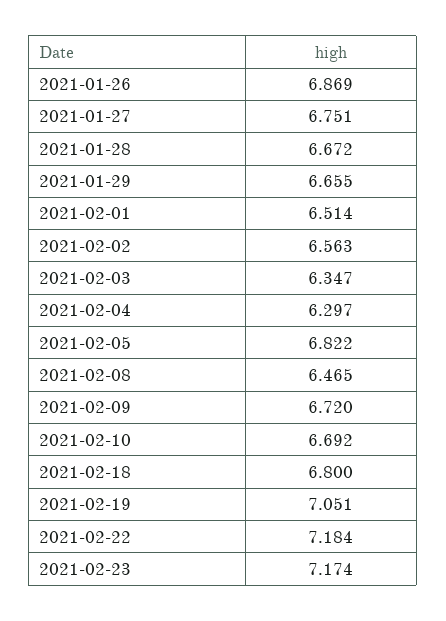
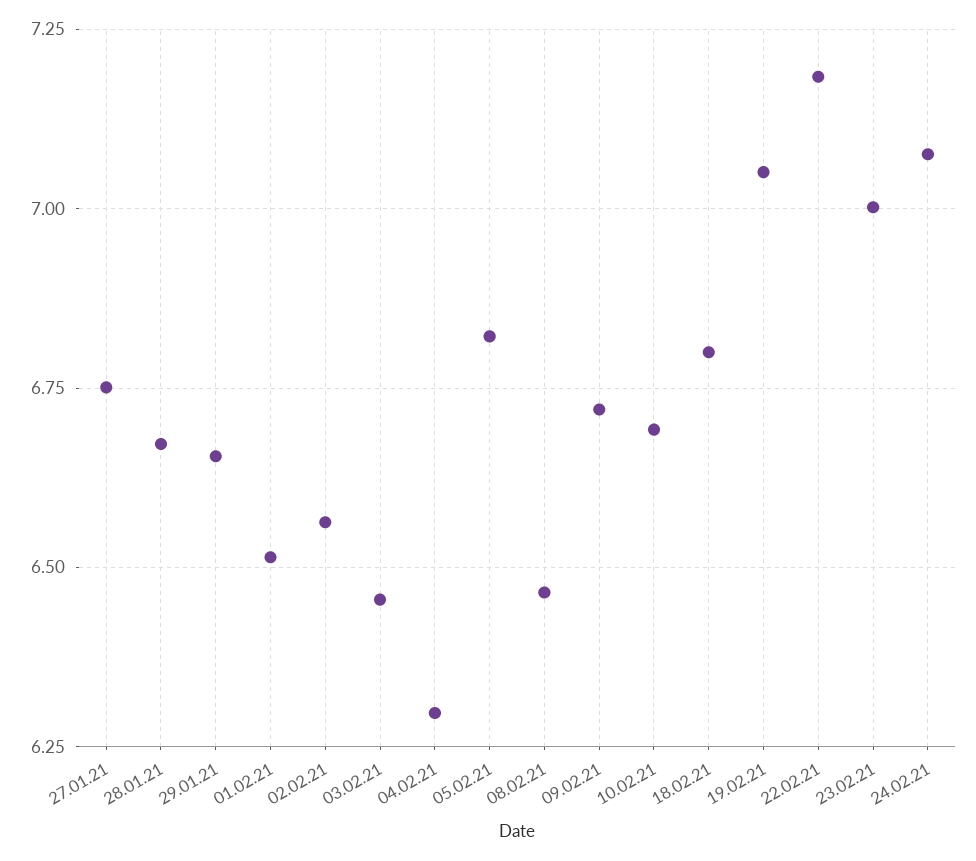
2021-01-26: 6.869 -> none
2021-02-03: 6.347 -> 6.45
2021-02-23: 7.174 -> 7
24.02.21: none -> 7.075

